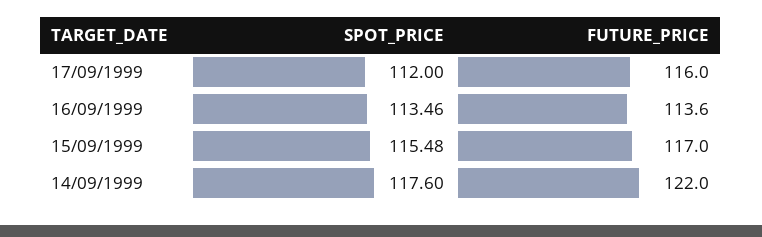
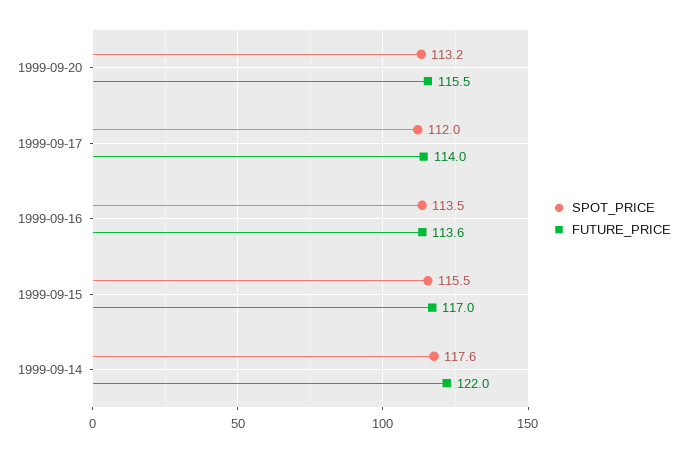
FUTURE_PRICE, 17/09/1999: 116 -> 114
SPOT_PRICE, 1999-09-20: none -> 113.2
FUTURE_PRICE, 1999-09-20: none -> 115.5

